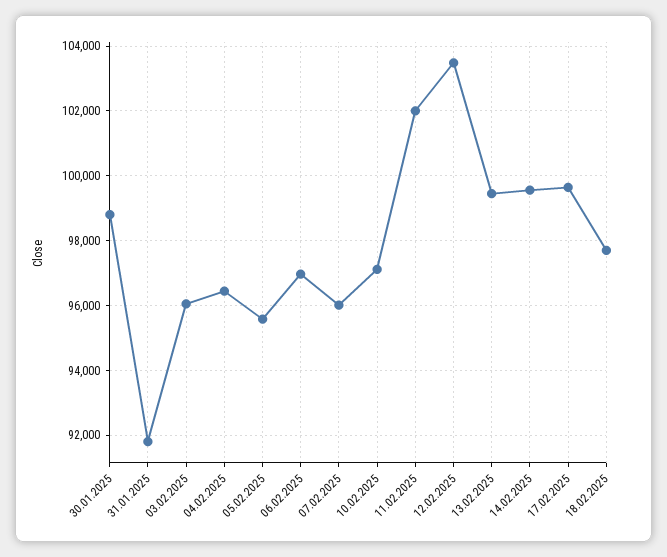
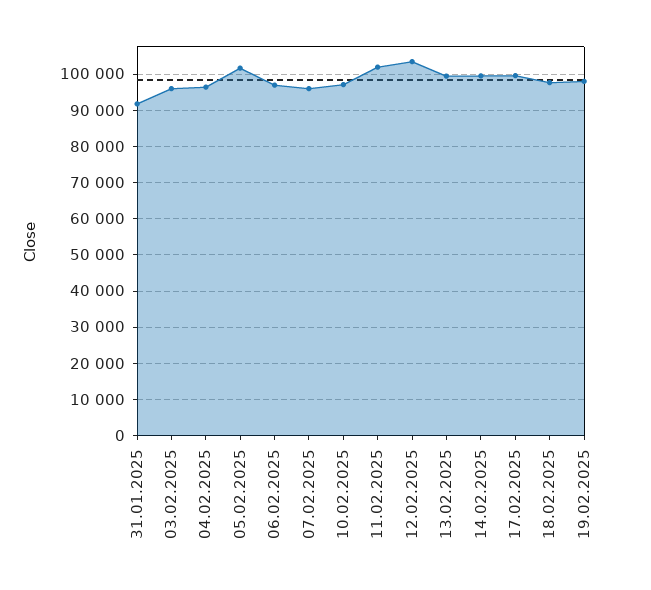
30.01.2025: 98800 -> none
05.02.2025: 95600 -> 102000
19.02.2025: none -> 98000

